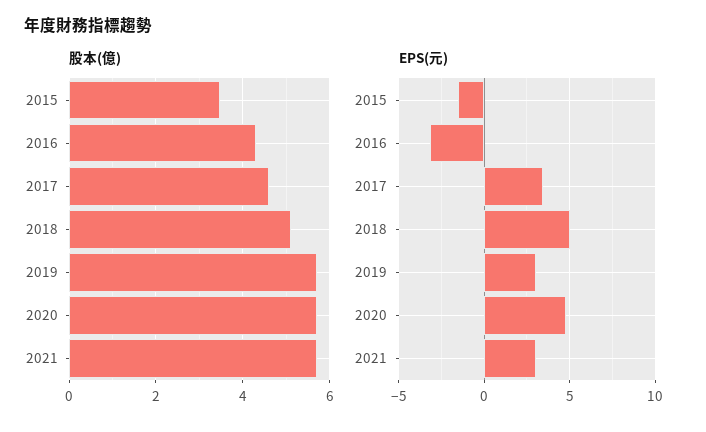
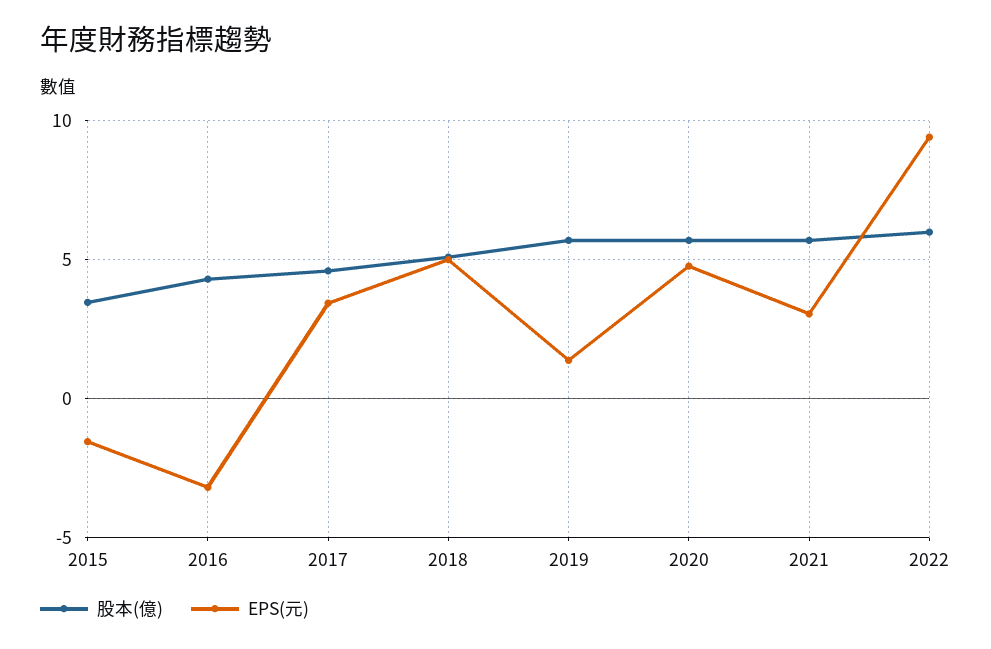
EPS(元), 2019: 3 -> 1.5
股本(億), 2022: none -> 6
EPS(元), 2022: none -> 9.5

